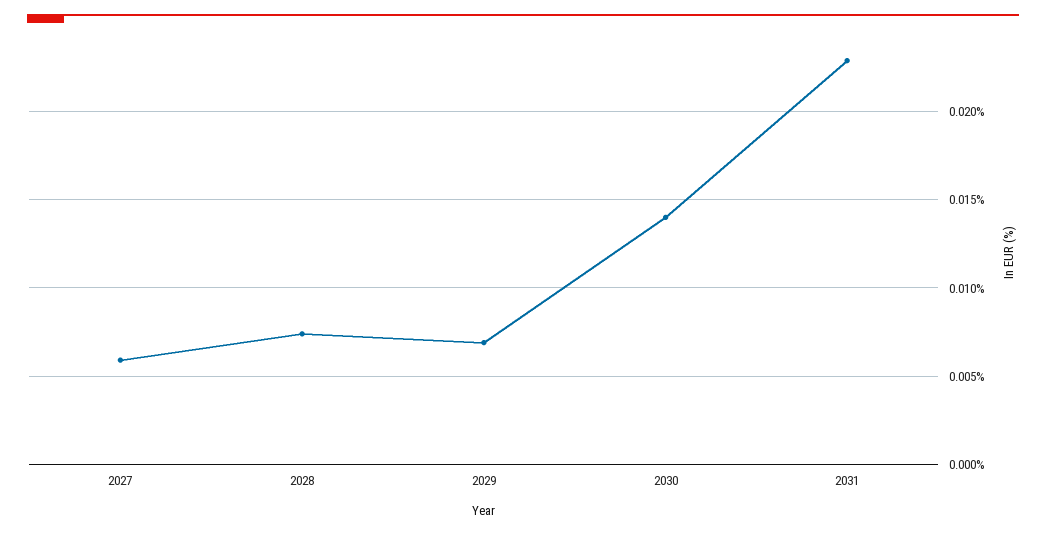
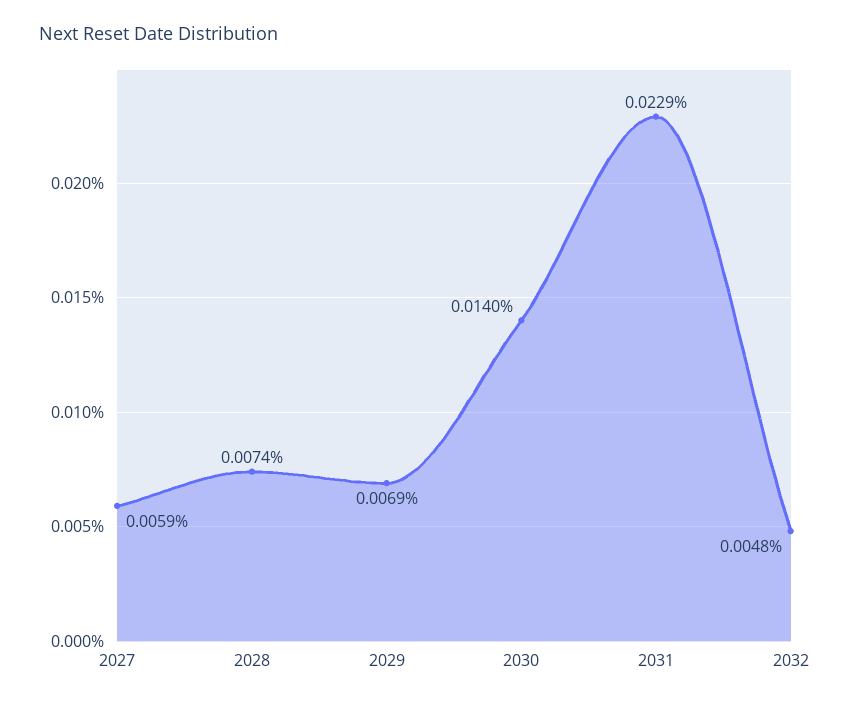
2032: none -> 0.0048

